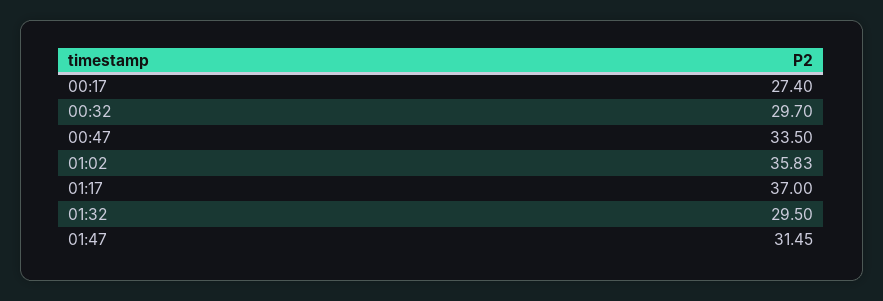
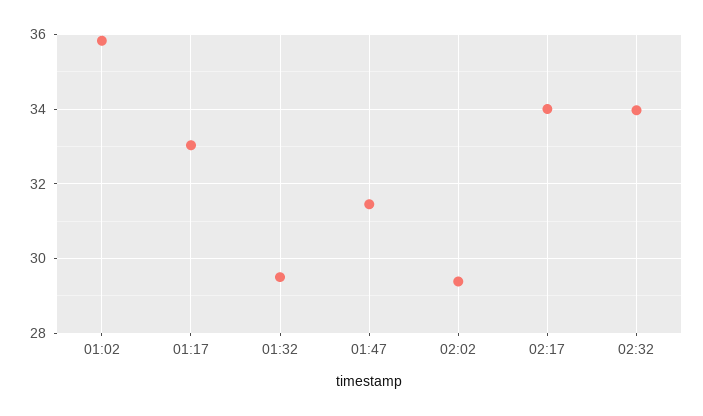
00:17: 27.4 -> none
00:32: 29.7 -> none
00:47: 33.5 -> none
01:17: 37 -> 33
02:02: none -> 29.4
02:17: none -> 34
02:32: none -> 34

